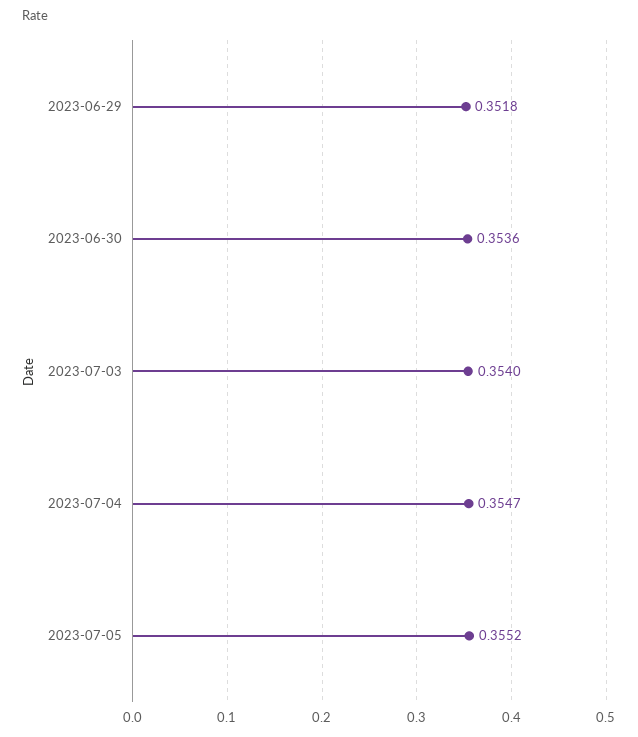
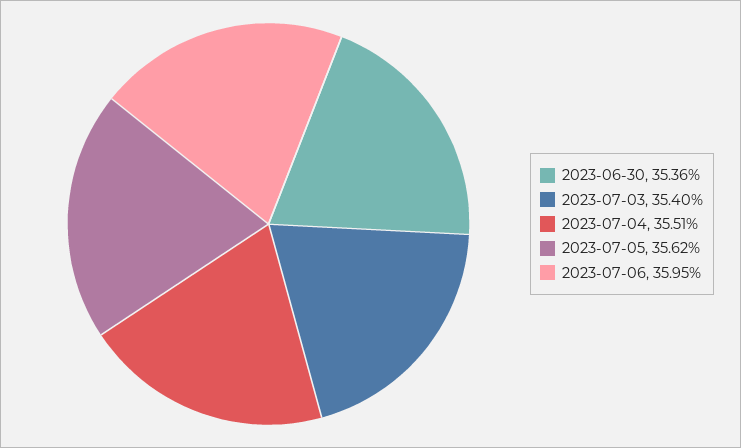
2023-06-29: 0.3518 -> none
2023-07-04: 0.3547 -> 0.3551
2023-07-05: 0.3552 -> 0.3562
2023-07-06: none -> 0.3595

